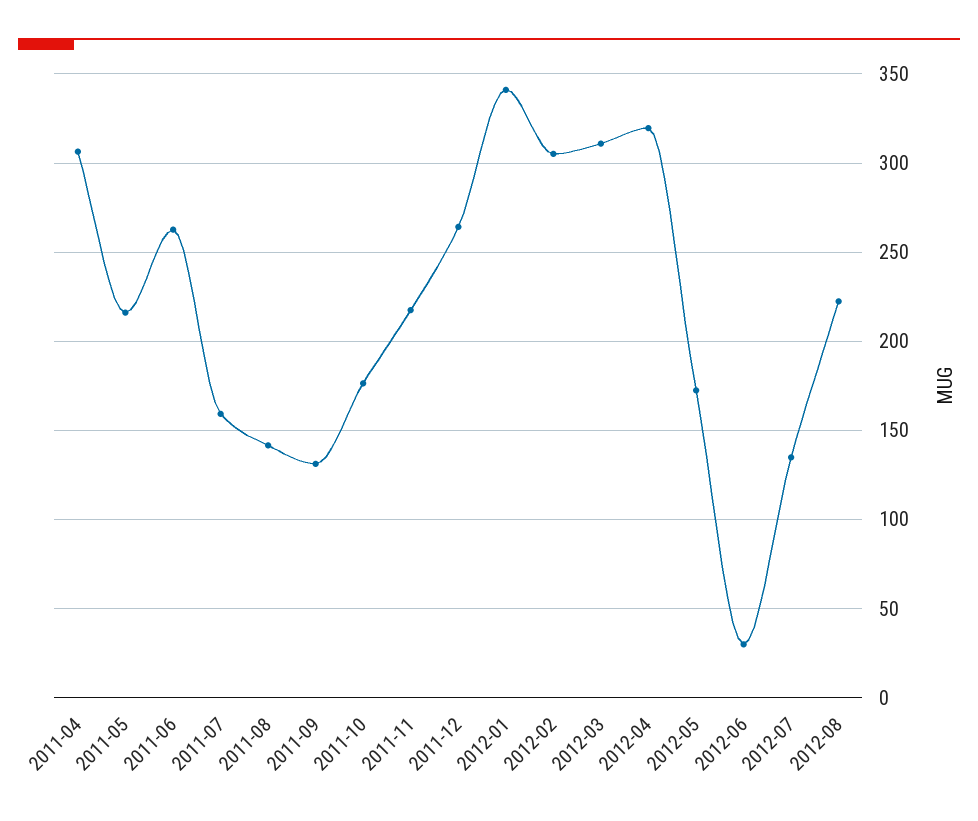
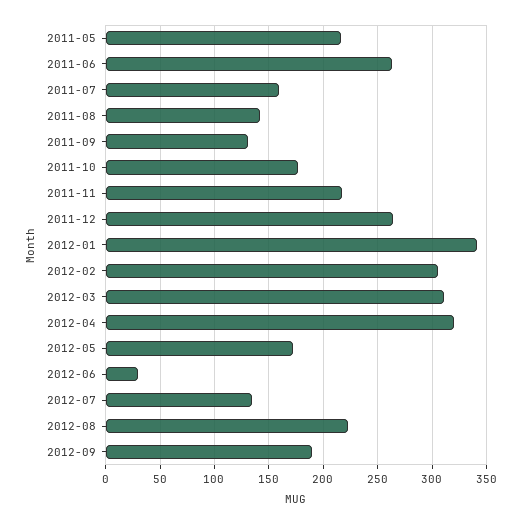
2011-04: 305 -> none
2012-09: none -> 190

